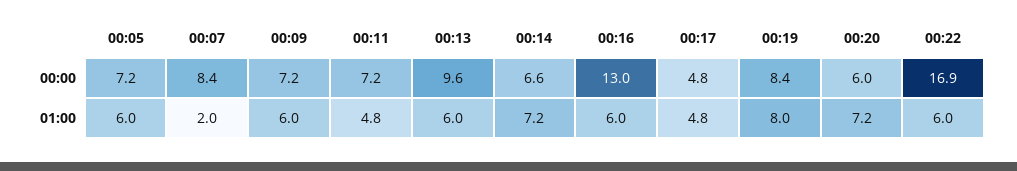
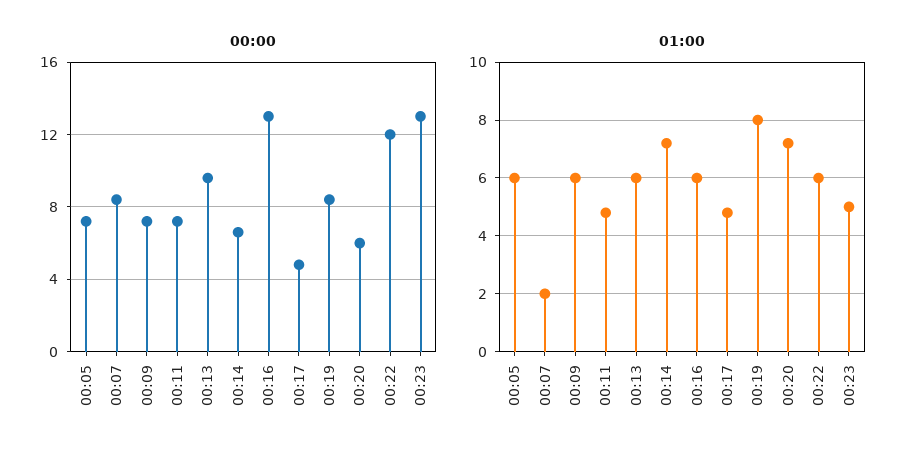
00:00, 00:22: 16.9 -> 12
00:00, 00:23: none -> 13
01:00, 00:23: none -> 5

